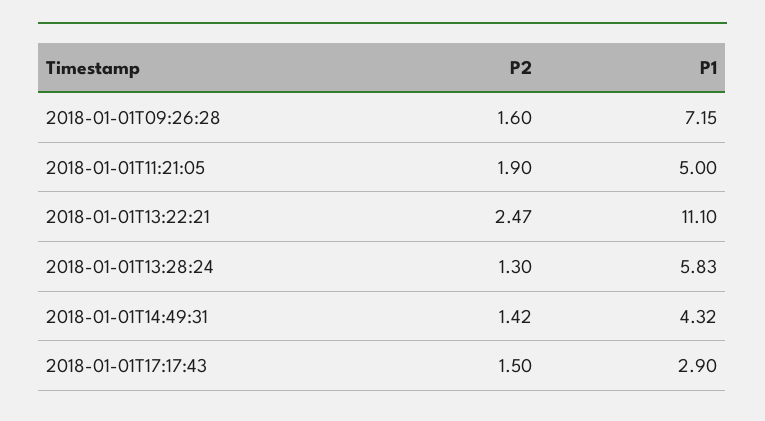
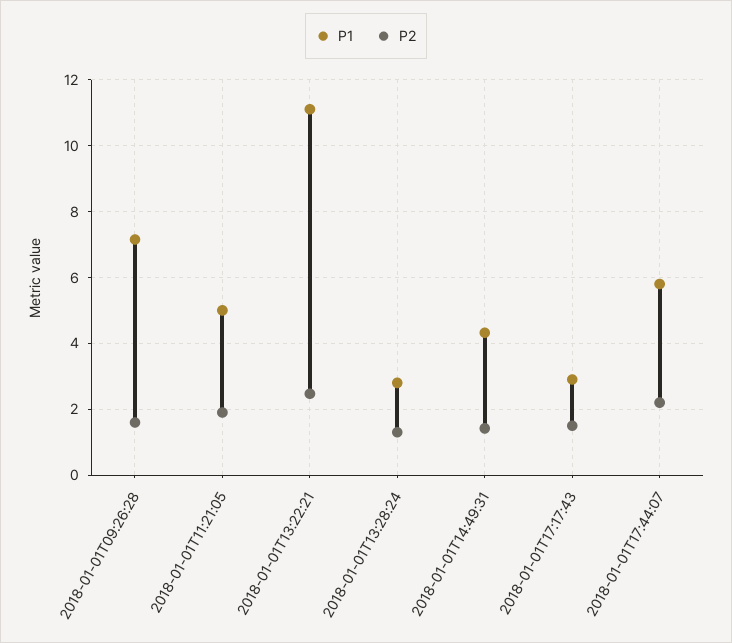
P1, 2018-01-01T13:28:24: 5.83 -> 2.8
P1, 2018-01-01T17:44:07: none -> 5.8
P2, 2018-01-01T17:44:07: none -> 2.2

